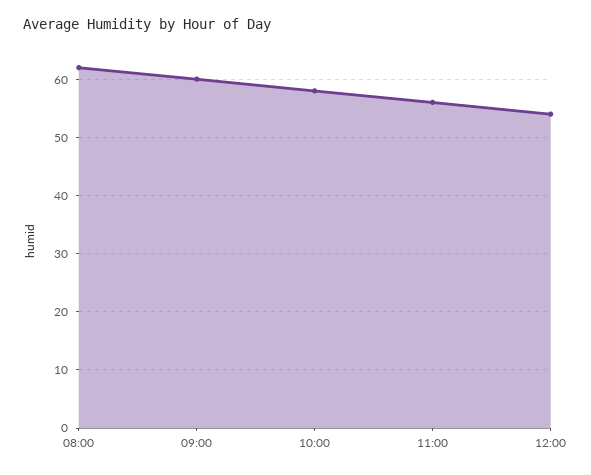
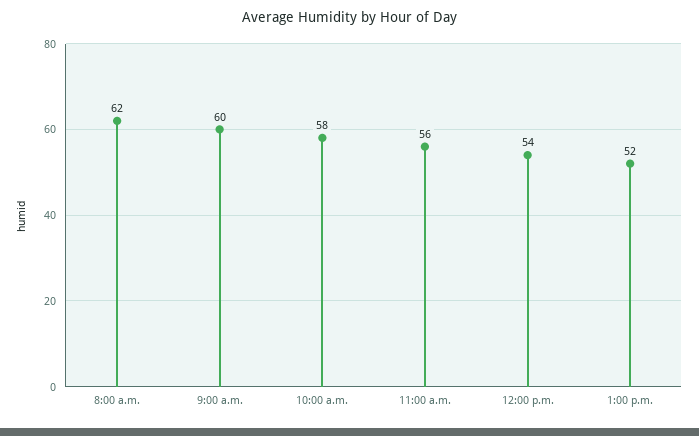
1:00 p.m.: none -> 52

